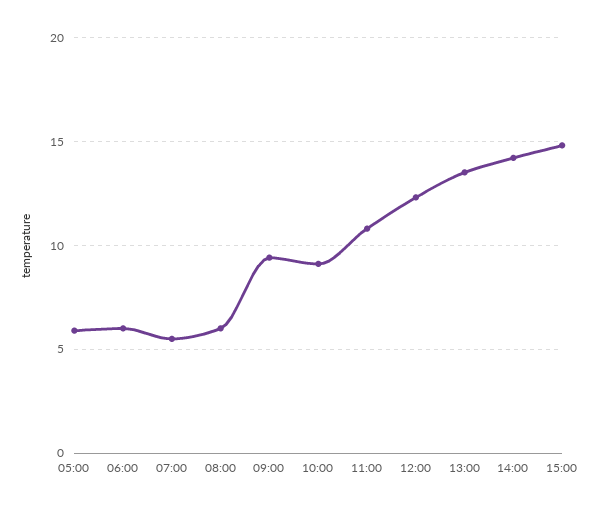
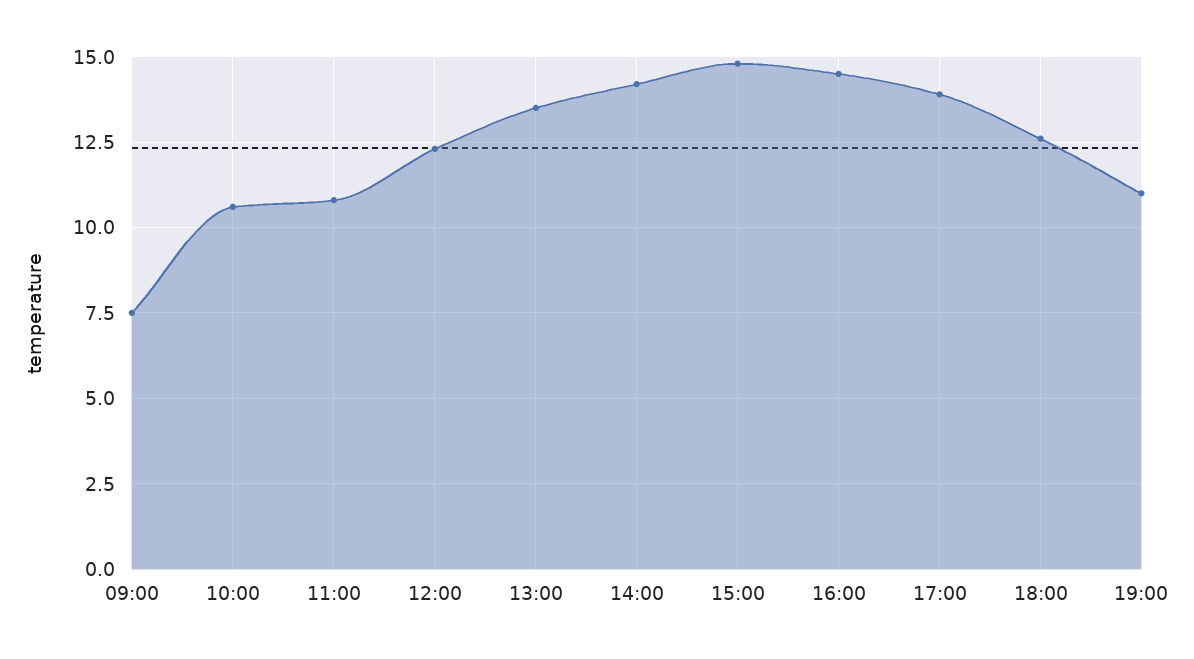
05:00: 6 -> none
06:00: 6 -> none
07:00: 5.5 -> none
08:00: 6 -> none
09:00: 9.5 -> 7.5
10:00: 9 -> 10.5
16:00: none -> 14.5
17:00: none -> 14
18:00: none -> 12.5
19:00: none -> 11

